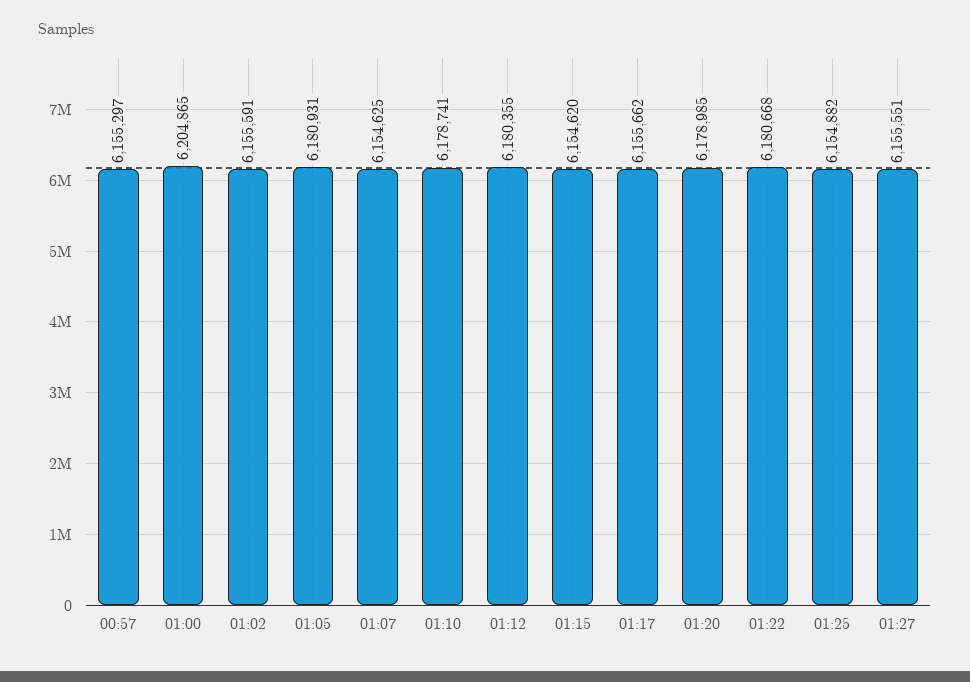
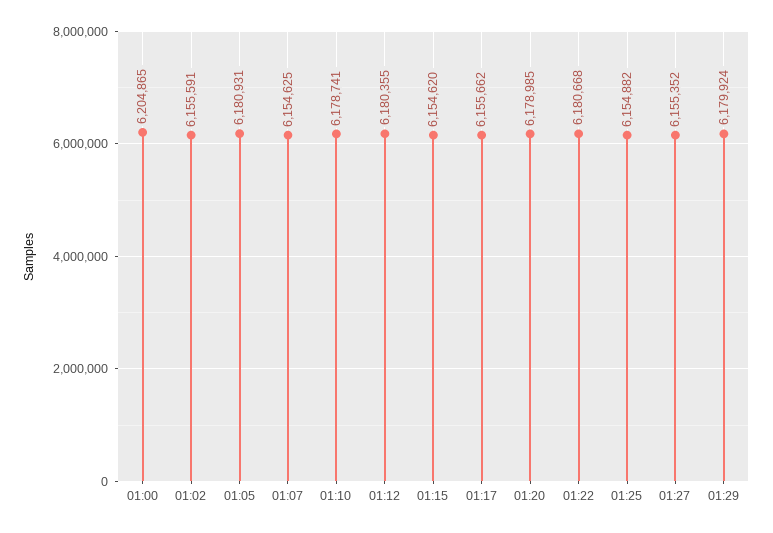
00:57: 6155297 -> none
01:27: 6155551 -> 6155352
01:29: none -> 6179924

